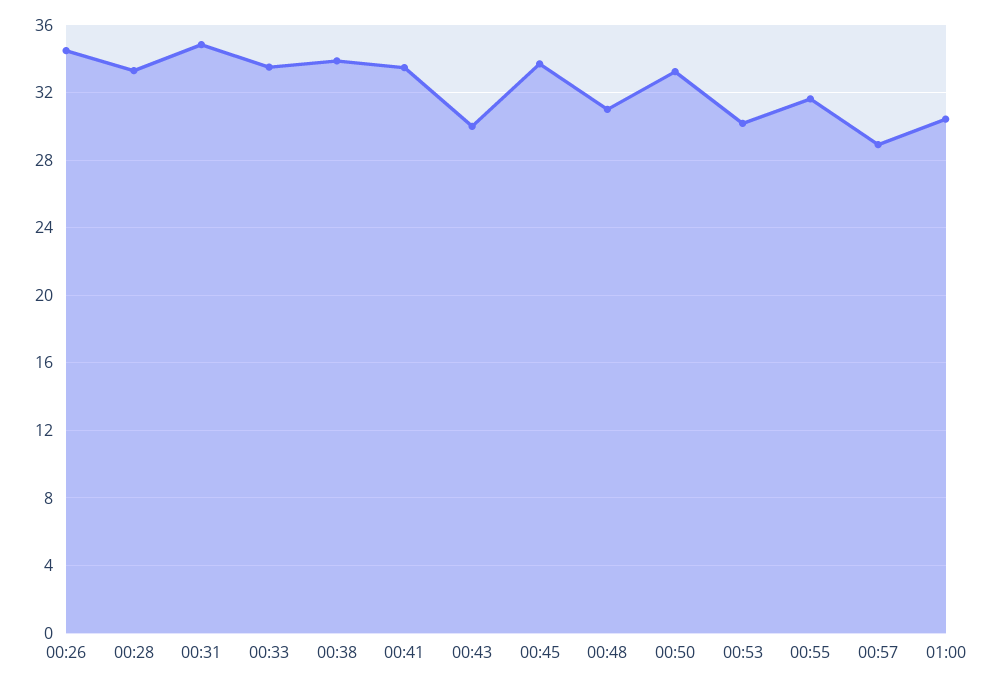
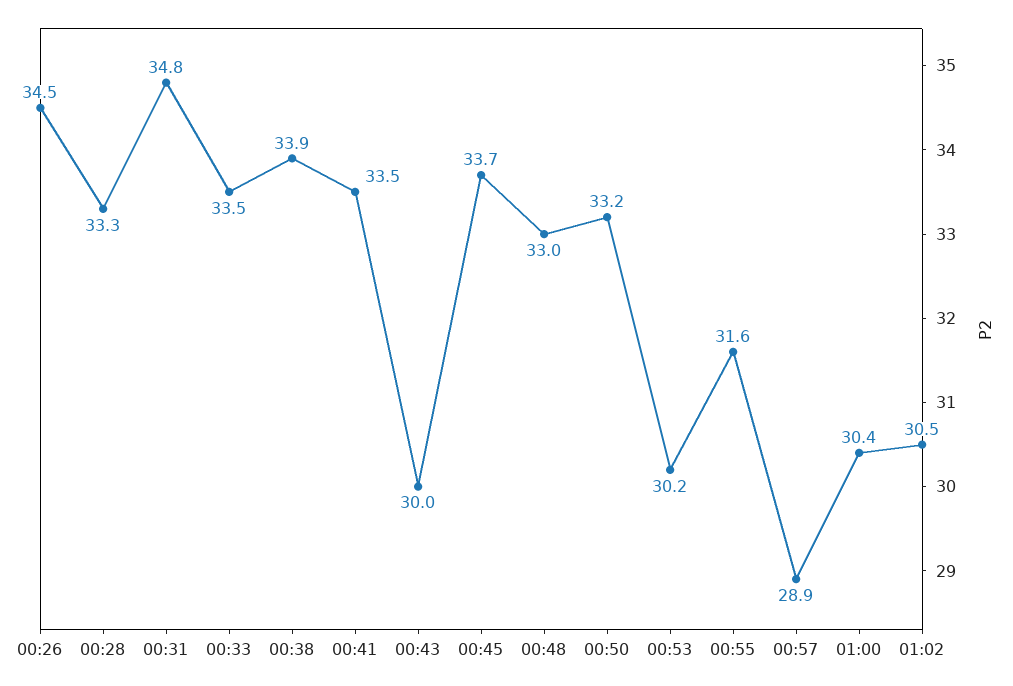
00:48: 31 -> 33
01:02: none -> 30.5

